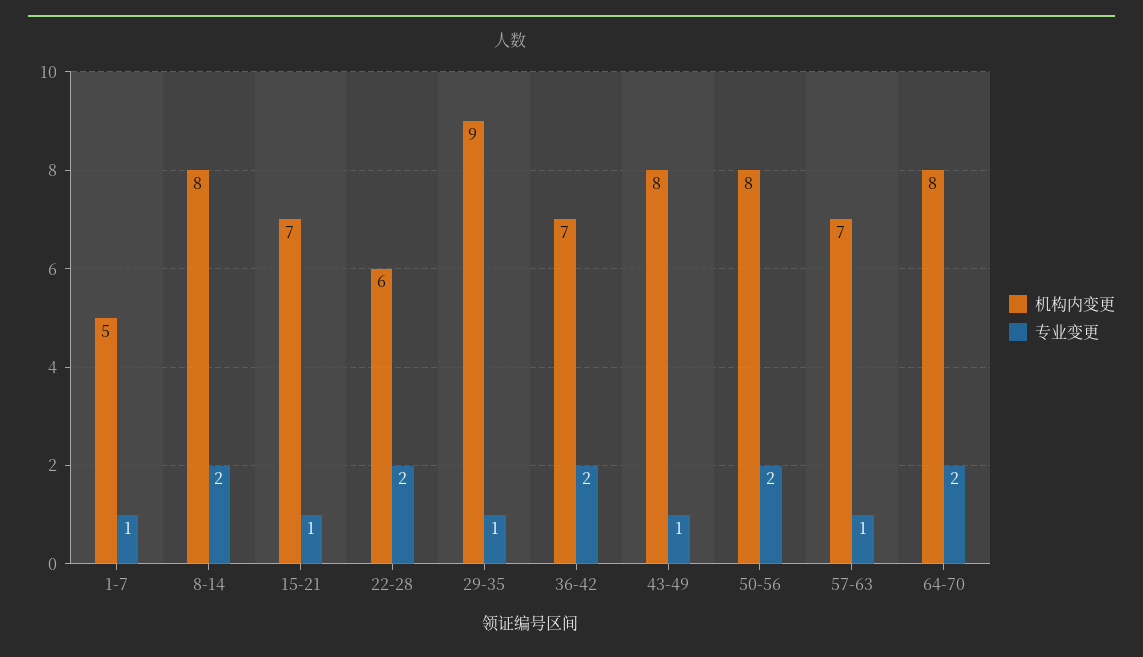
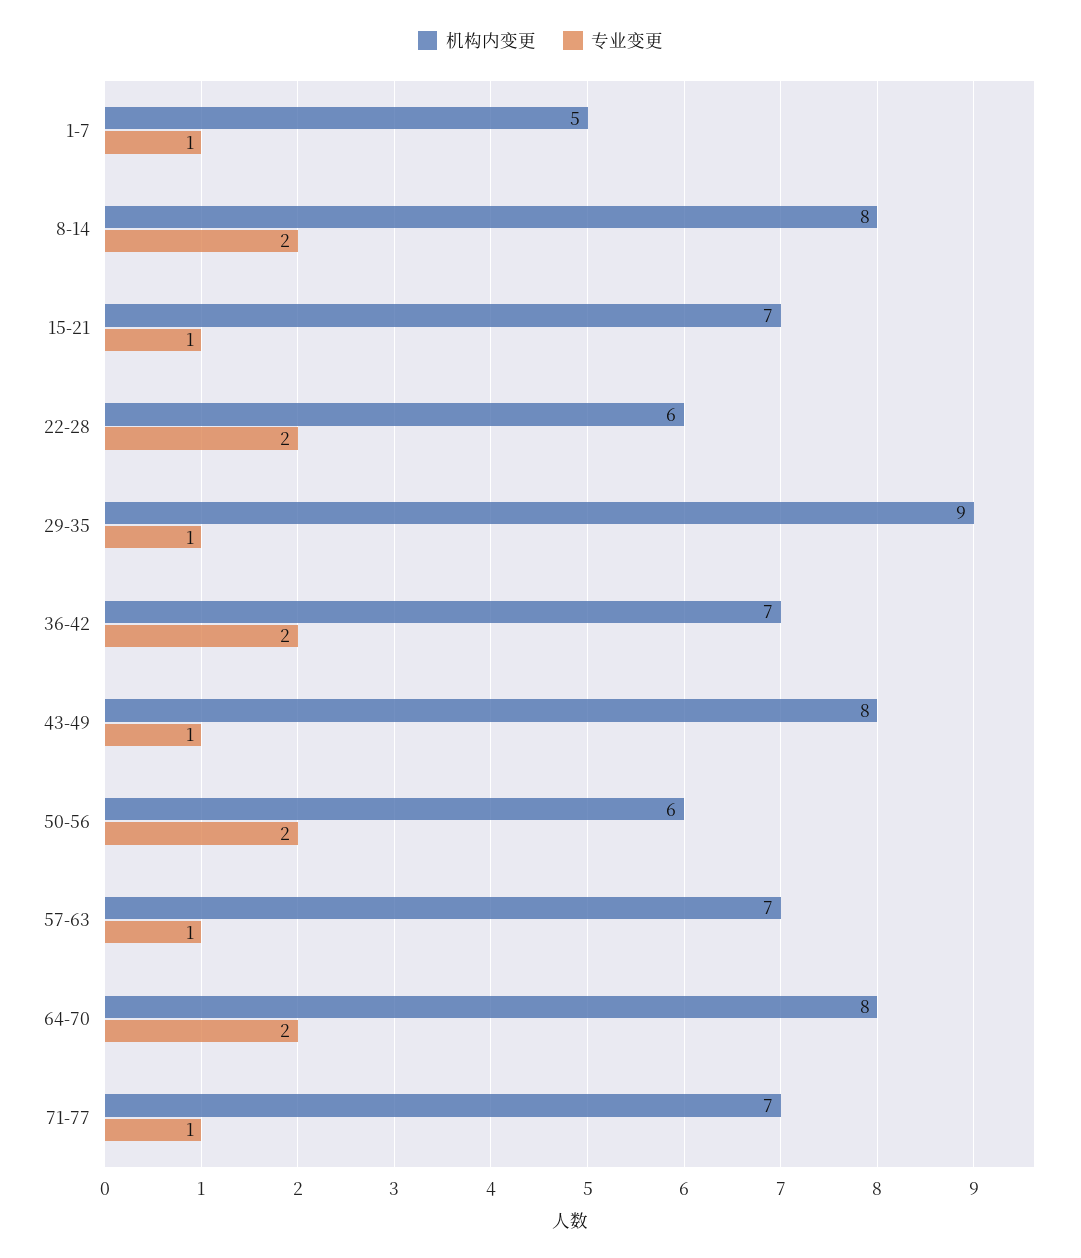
机构内变更, 50-56: 8 -> 6
机构内变更, 71-77: none -> 7
专业变更, 71-77: none -> 1

